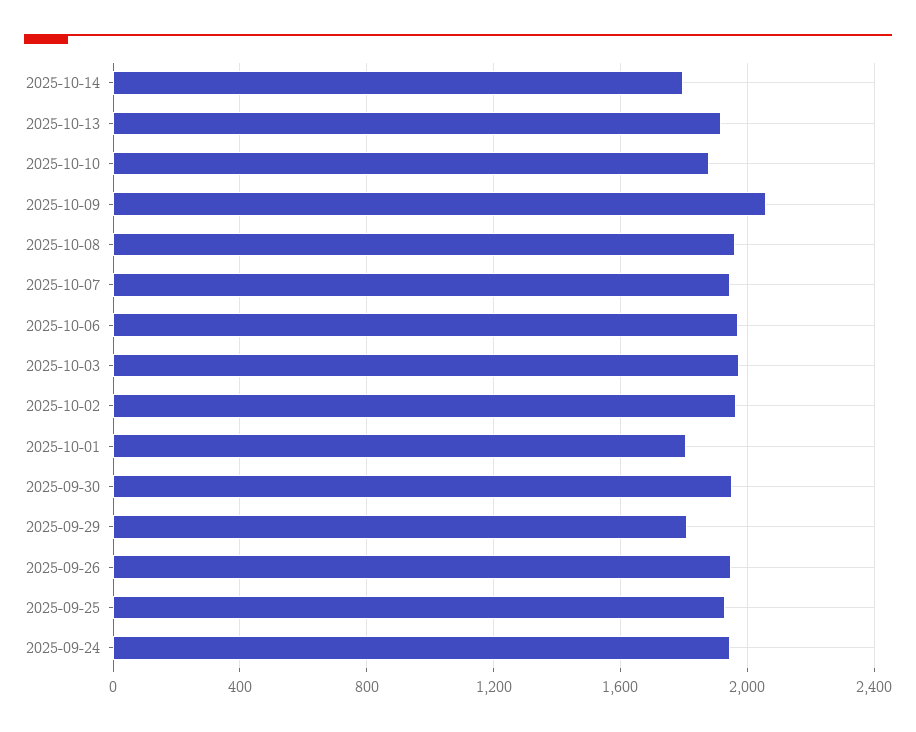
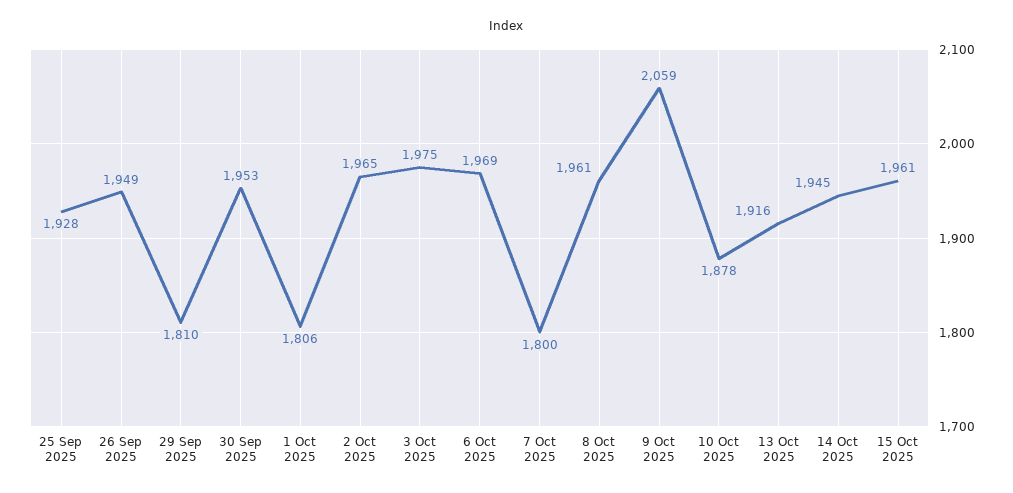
2025-10-14: 1800 -> 1945
2025-10-07: 1950 -> 1800
2025-09-24: 1950 -> none
15 Oct 2025: none -> 1961

